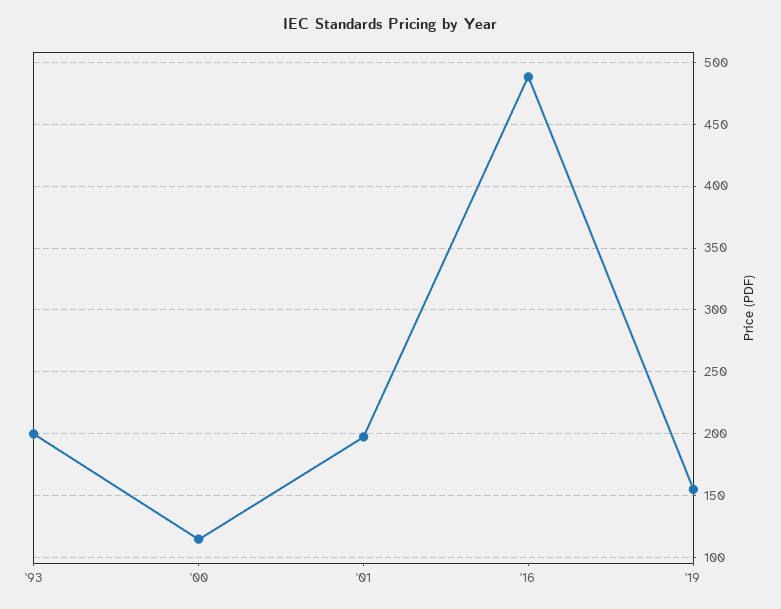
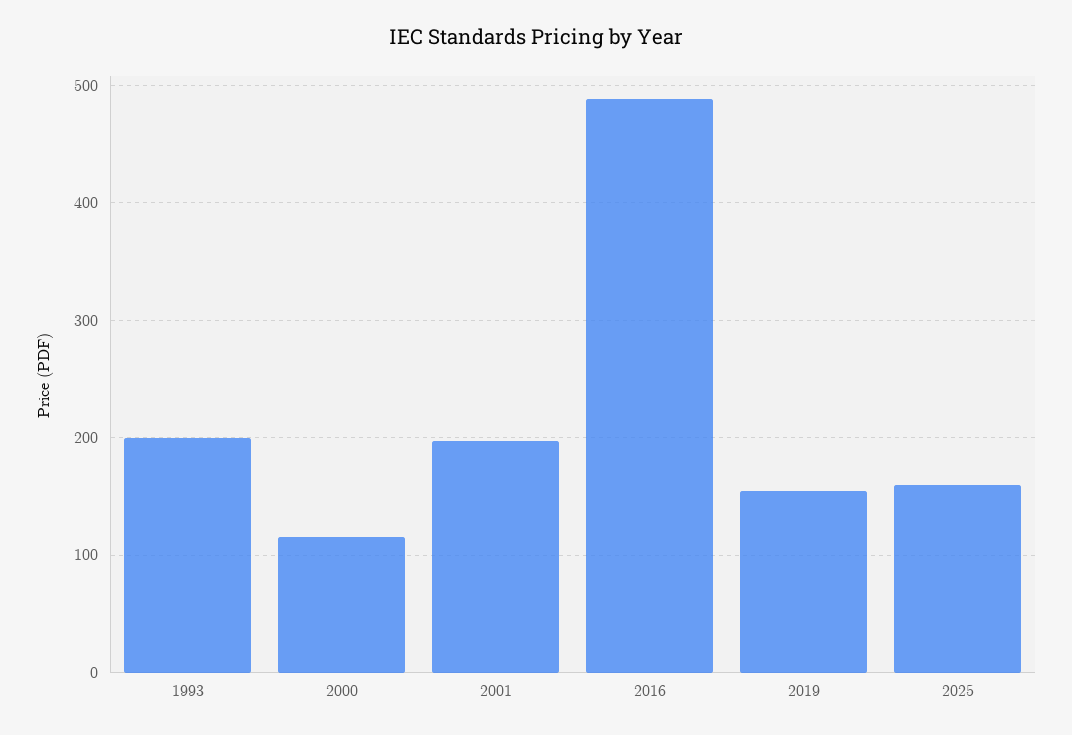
2025: none -> 160

